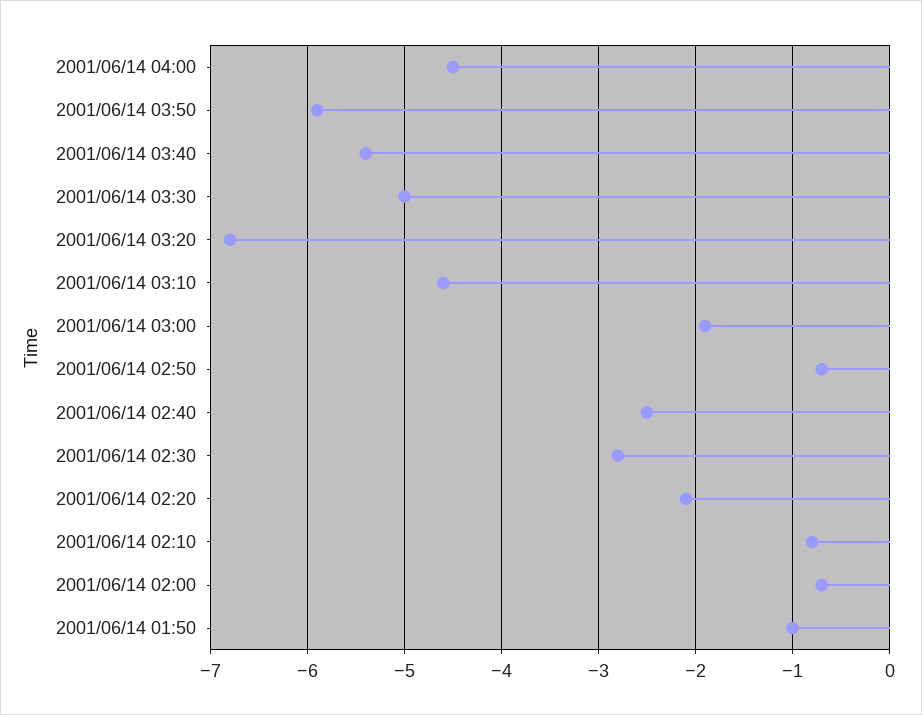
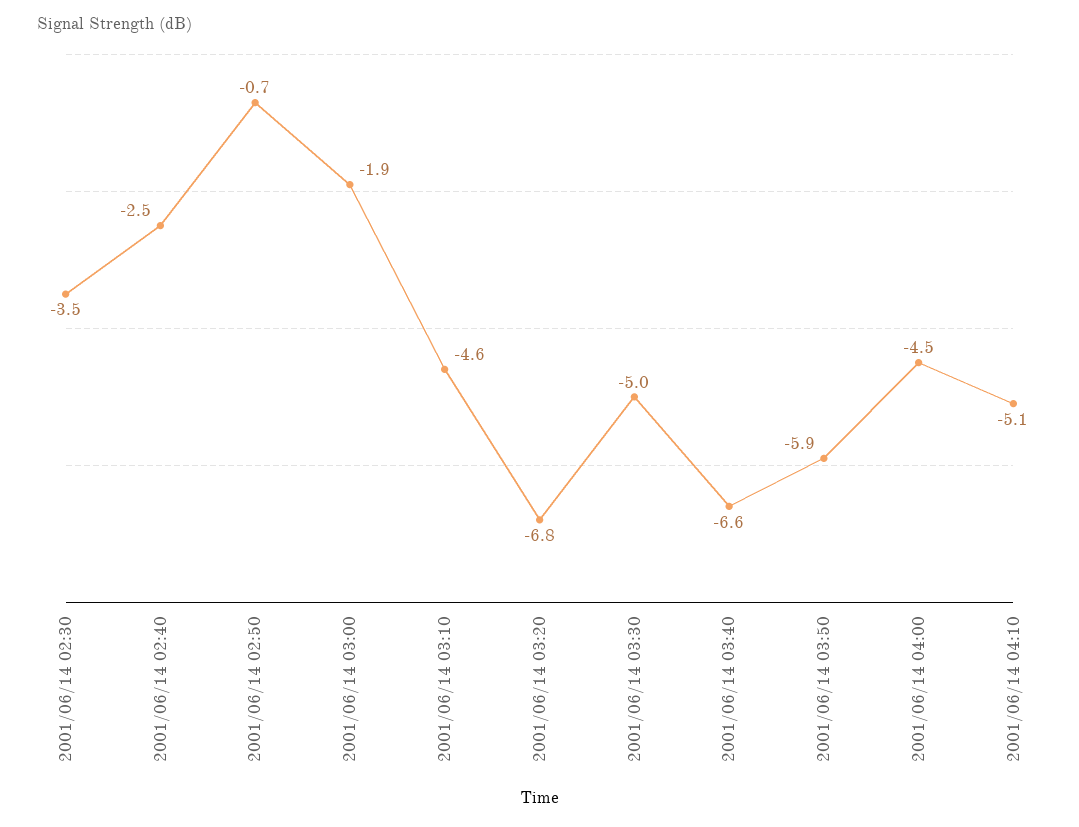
2001/06/14 03:40: -5.4 -> -6.6
2001/06/14 02:30: -2.8 -> -3.5
2001/06/14 02:20: -2.1 -> none
2001/06/14 02:10: -0.8 -> none
2001/06/14 02:00: -0.7 -> none
2001/06/14 01:50: -1 -> none
2001/06/14 04:10: none -> -5.1

